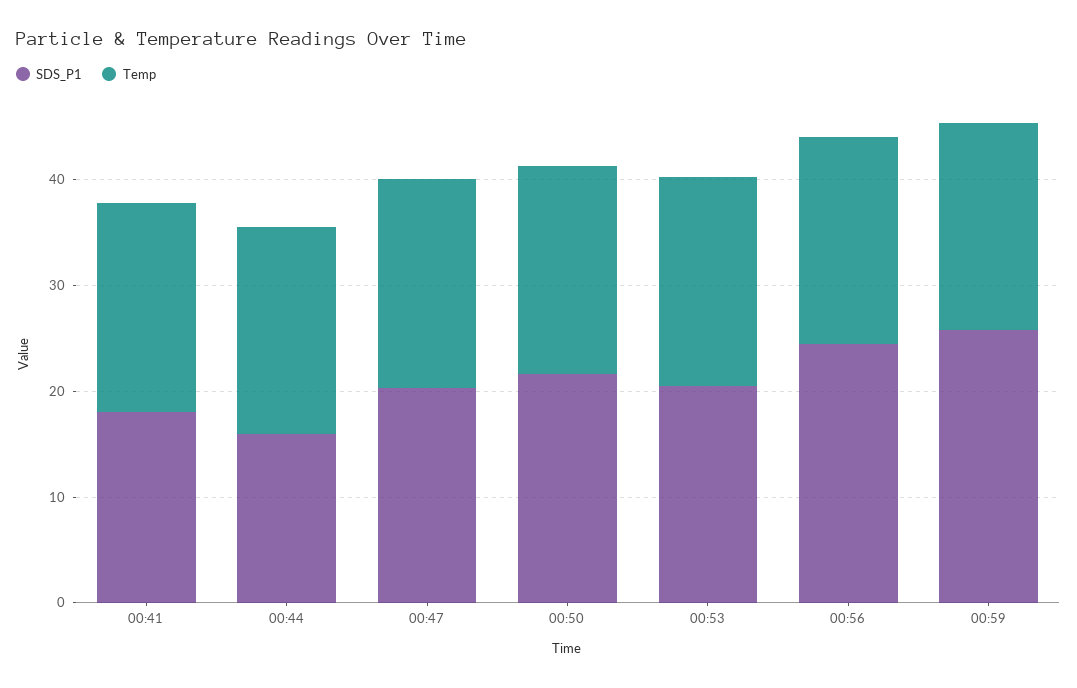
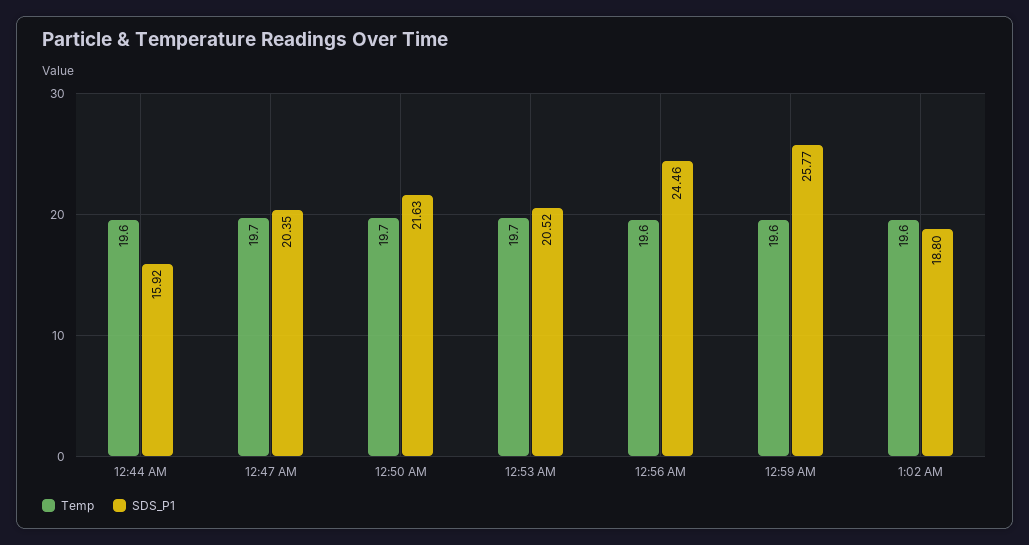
SDS_P1, 00:41: 18 -> none
Temp, 00:41: 20 -> none
Temp, 1:02 AM: none -> 19.6
SDS_P1, 1:02 AM: none -> 18.8

